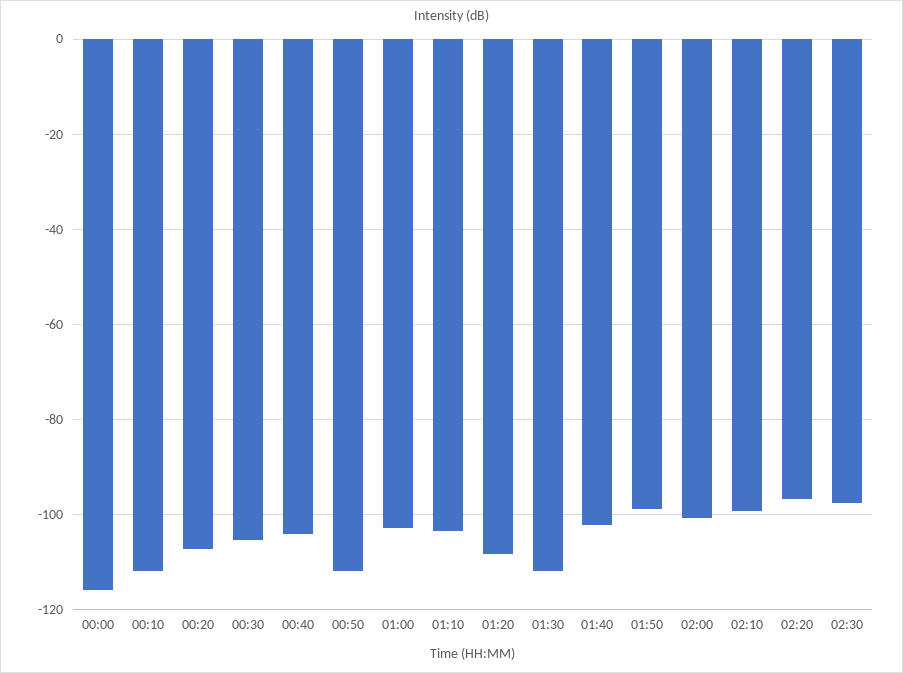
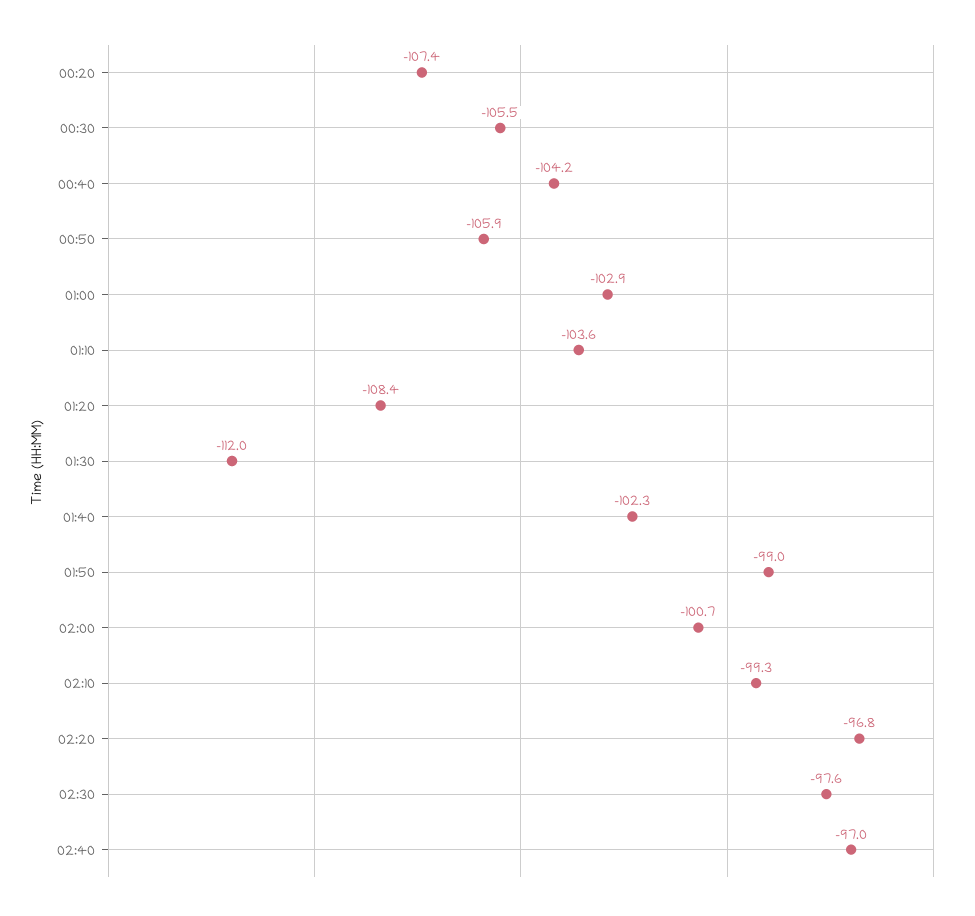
00:00: -116 -> none
00:10: -112 -> none
00:50: -112 -> -105.9
02:40: none -> -97

